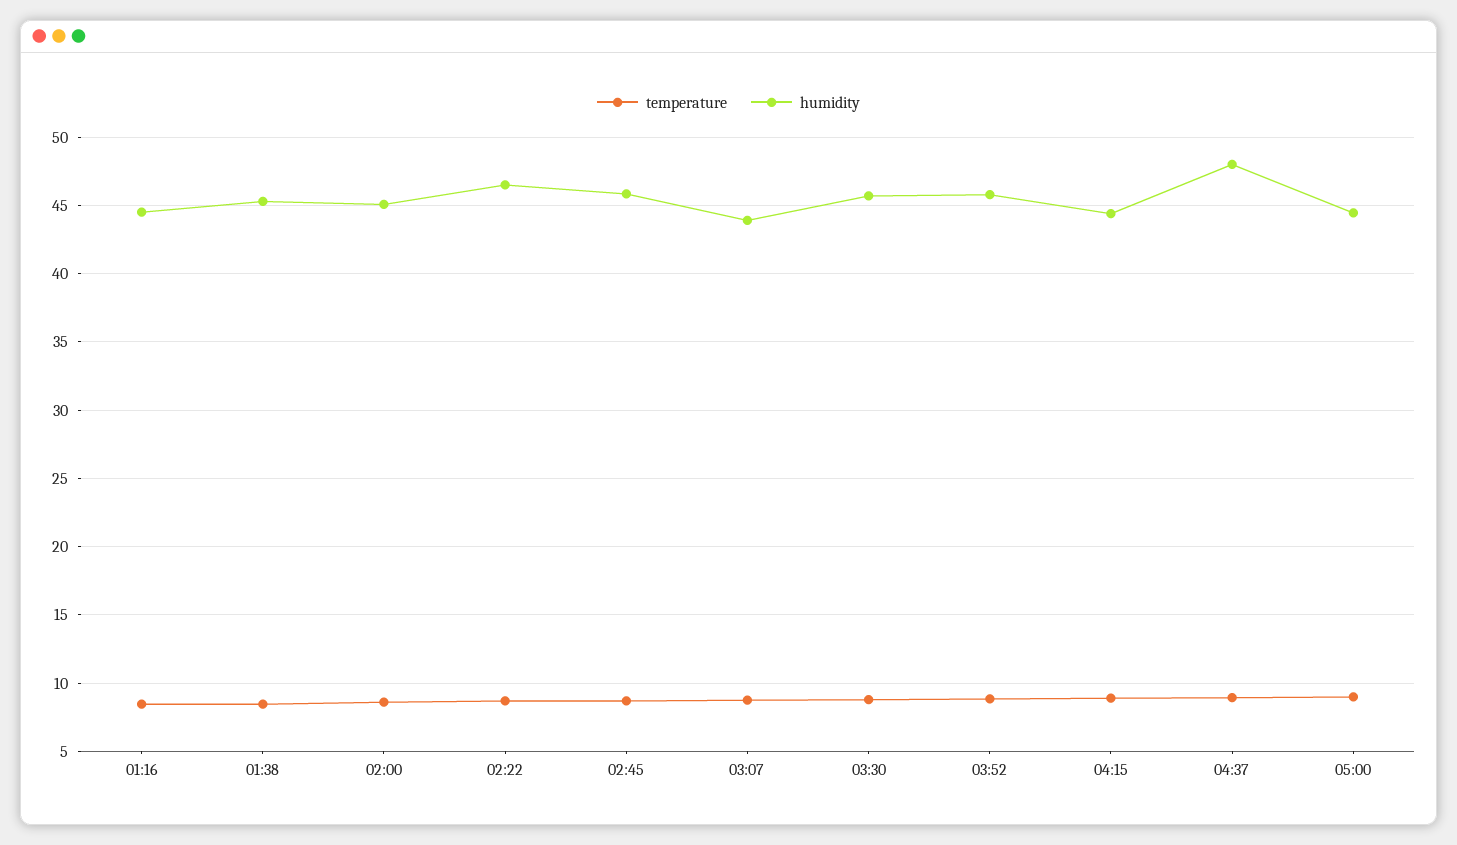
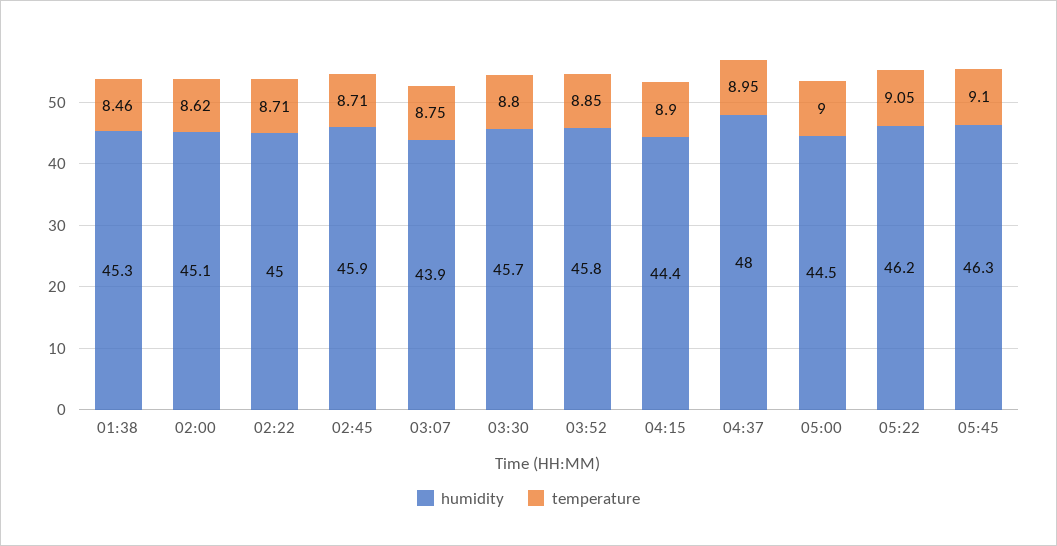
temperature, 01:16: 8.5 -> none
humidity, 01:16: 44.5 -> none
humidity, 02:22: 46.5 -> 45
humidity, 05:22: none -> 46.2
temperature, 05:22: none -> 9.05
humidity, 05:45: none -> 46.3
temperature, 05:45: none -> 9.1

